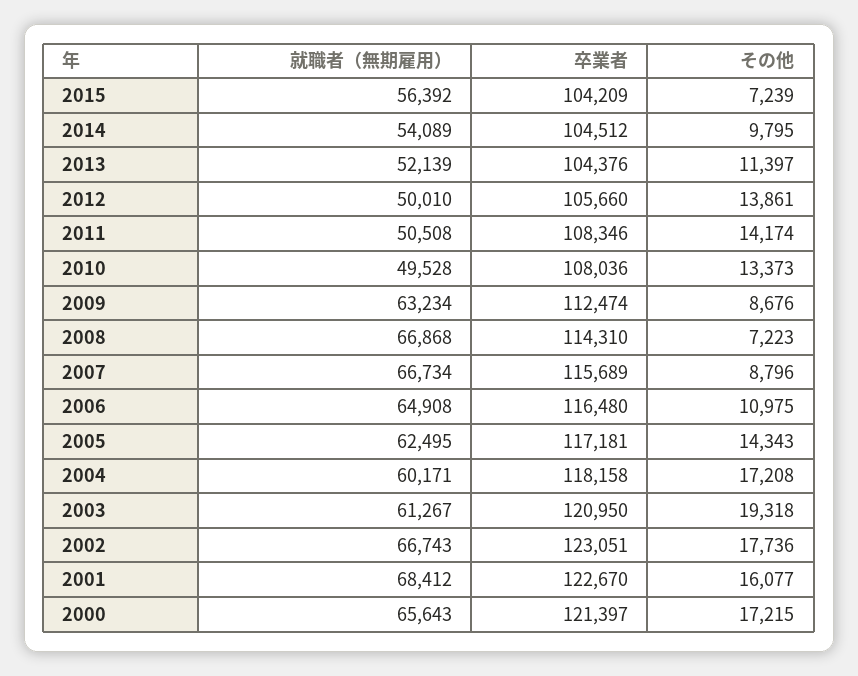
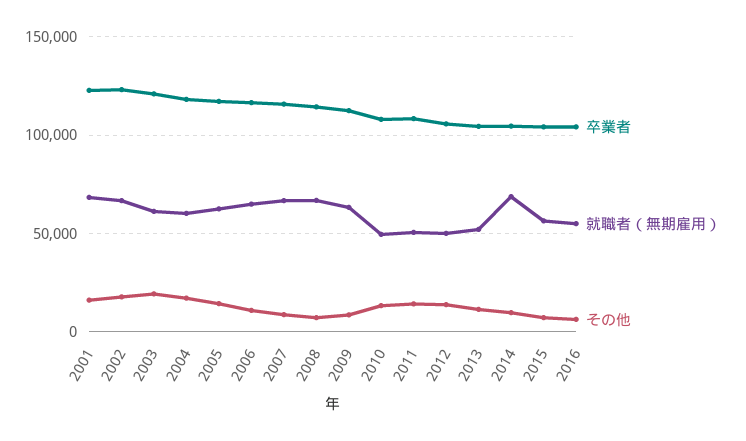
就職者（無期雇用）, 2014: 54089 -> 70000
就職者（無期雇用）, 2000: 65643 -> none
卒業者, 2000: 121397 -> none
その他, 2000: 17215 -> none
卒業者, 2016: none -> 105000
就職者（無期雇用）, 2016: none -> 55000
その他, 2016: none -> 5000

